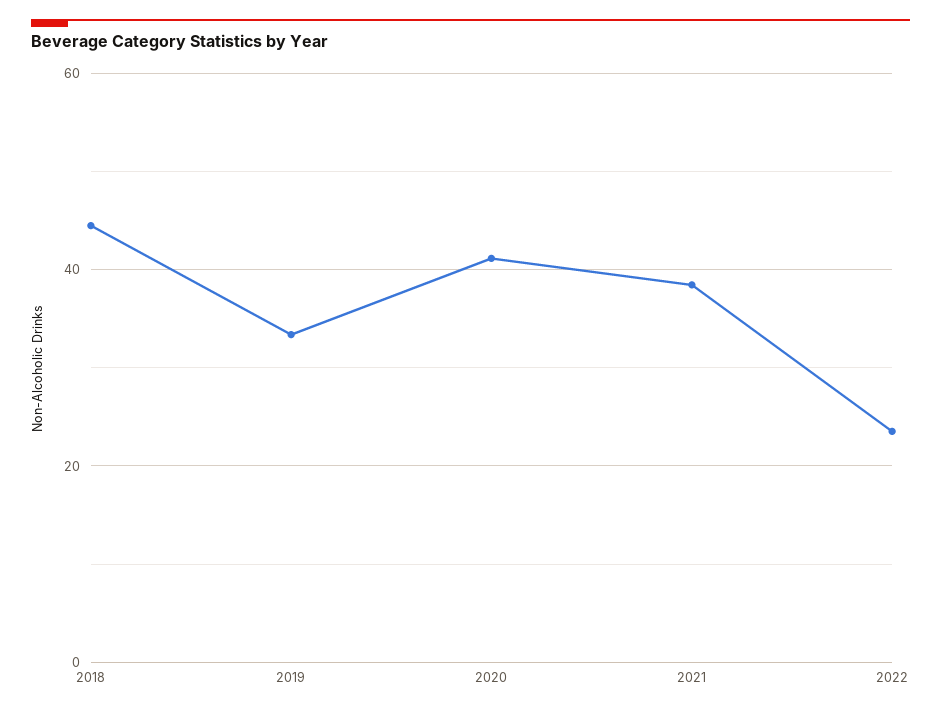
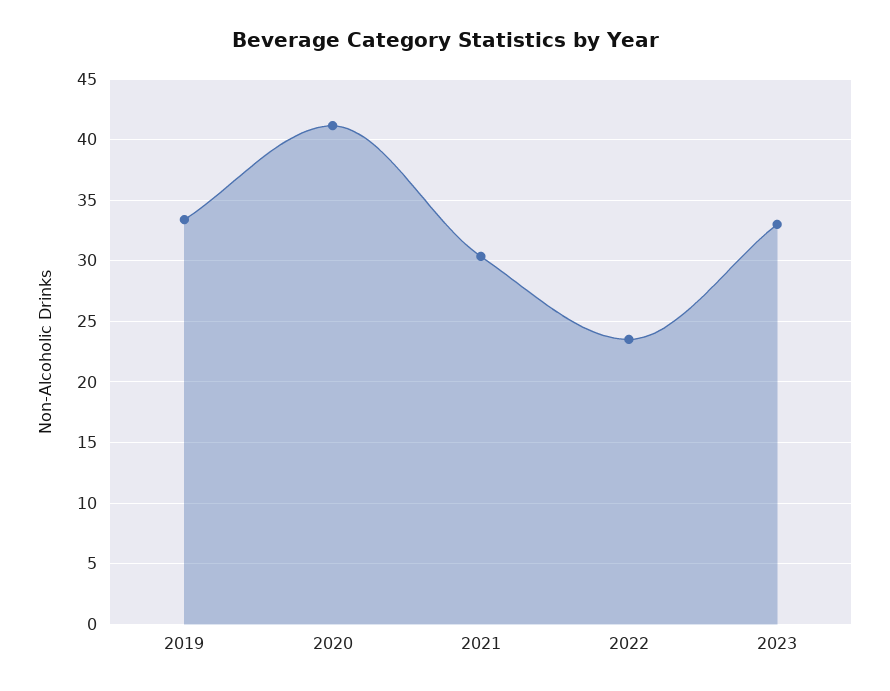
2018: 44 -> none
2021: 38 -> 30.5
2023: none -> 33

